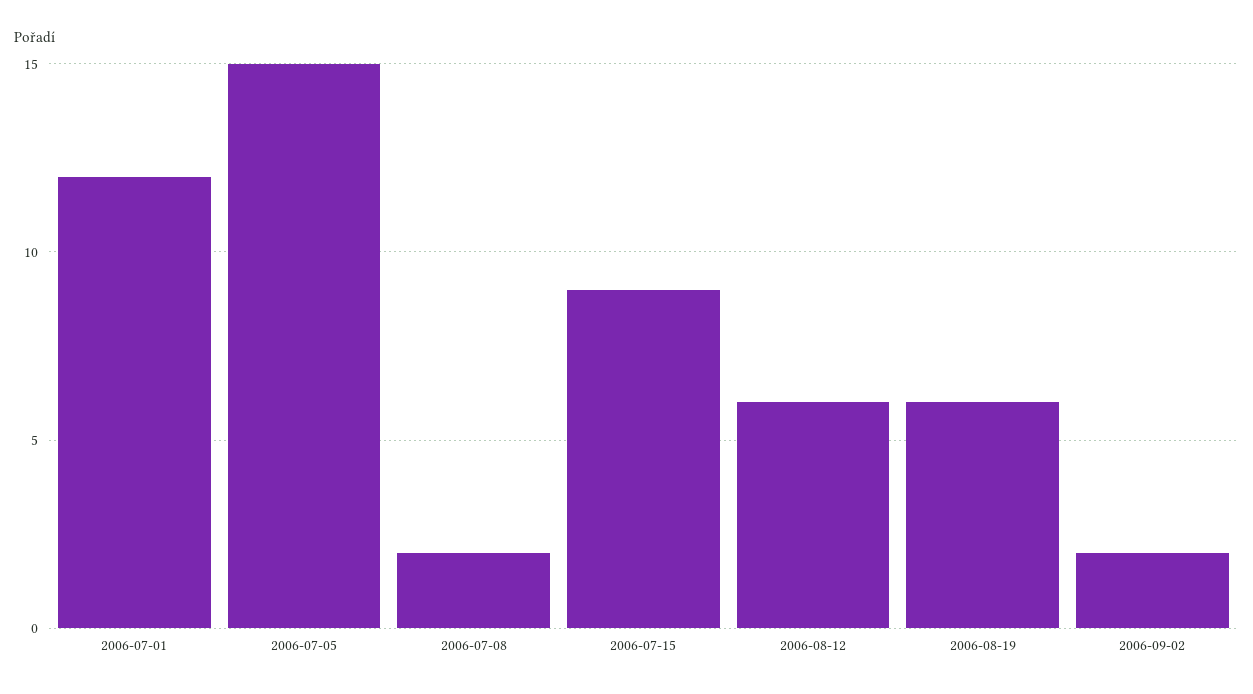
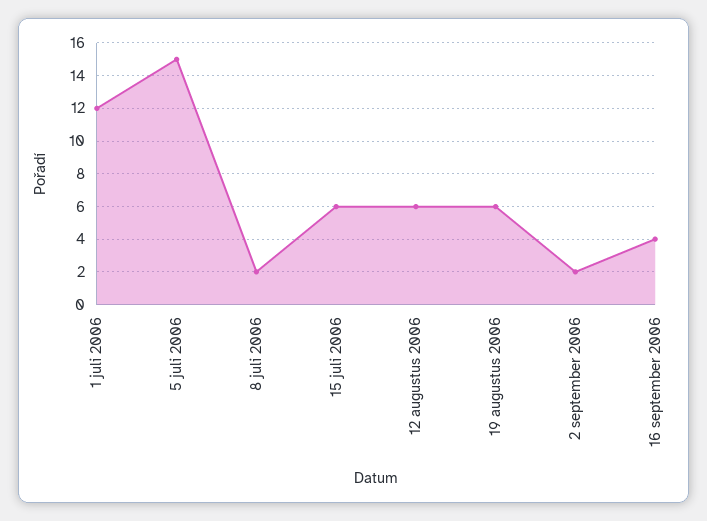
2006-07-15: 9 -> 6
16 september 2006: none -> 4

